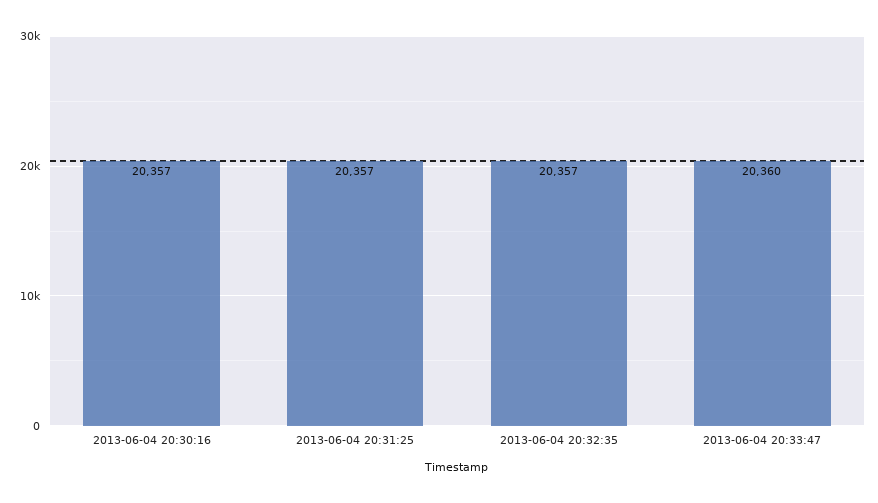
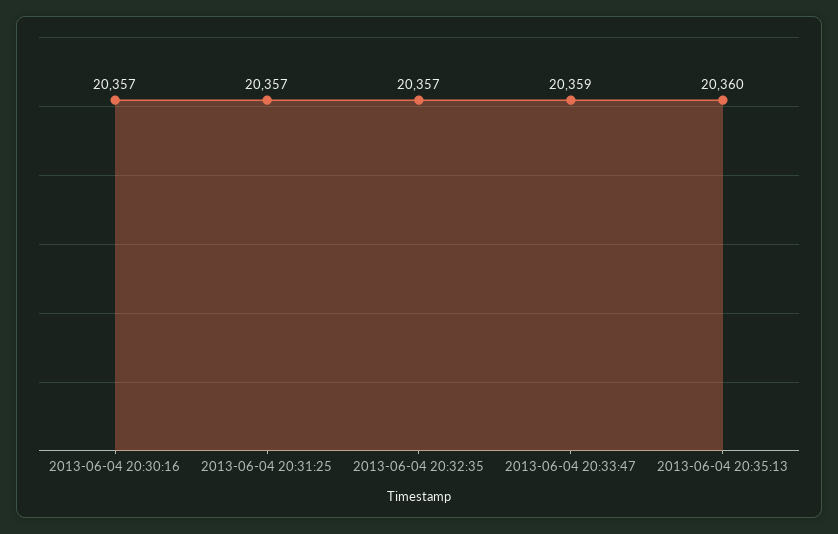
2013-06-04 20:33:47: 20360 -> 20359
2013-06-04 20:35:13: none -> 20360

